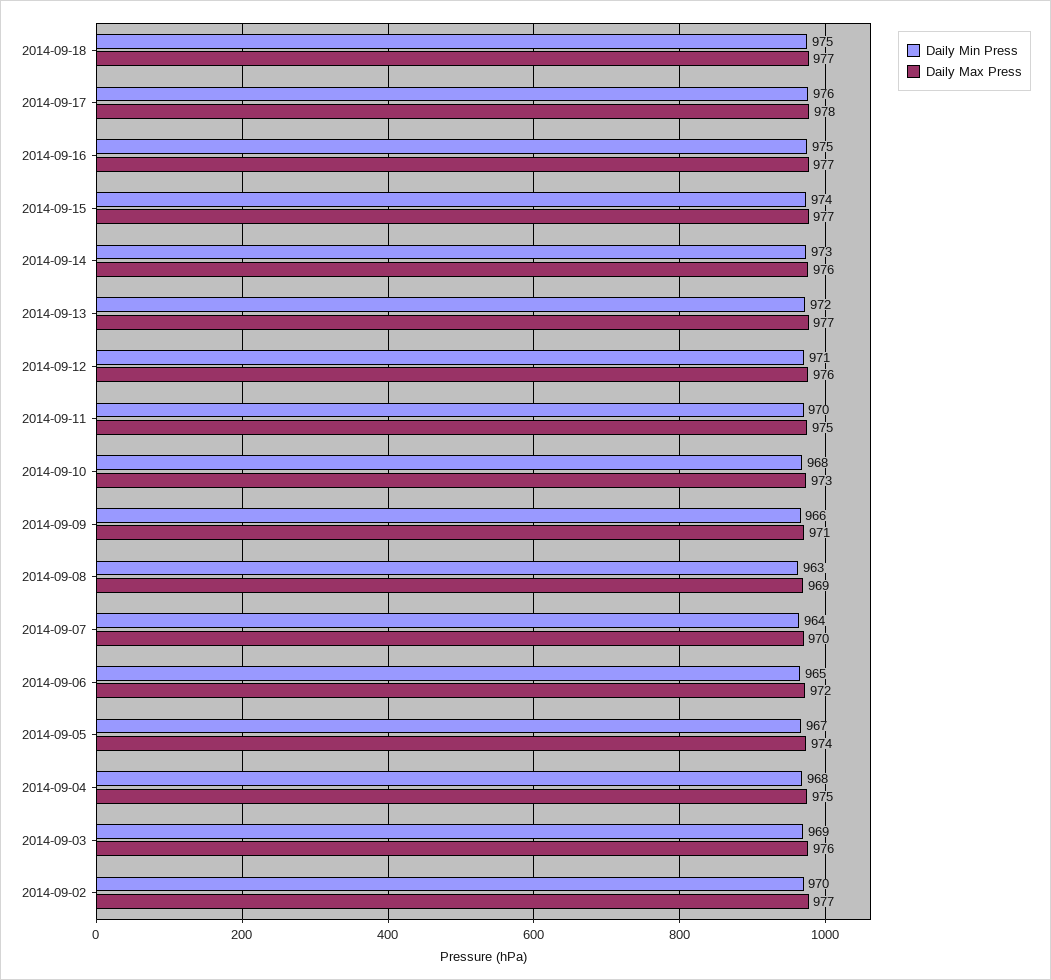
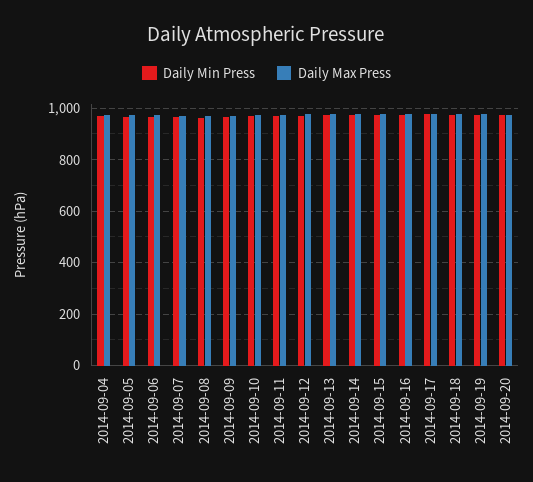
Daily Min Press, 2014-09-03: 969 -> none
Daily Max Press, 2014-09-03: 976 -> none
Daily Min Press, 2014-09-02: 970 -> none
Daily Max Press, 2014-09-02: 977 -> none
Daily Min Press, 2014-09-19: none -> 975
Daily Max Press, 2014-09-19: none -> 975
Daily Min Press, 2014-09-20: none -> 975
Daily Max Press, 2014-09-20: none -> 975

